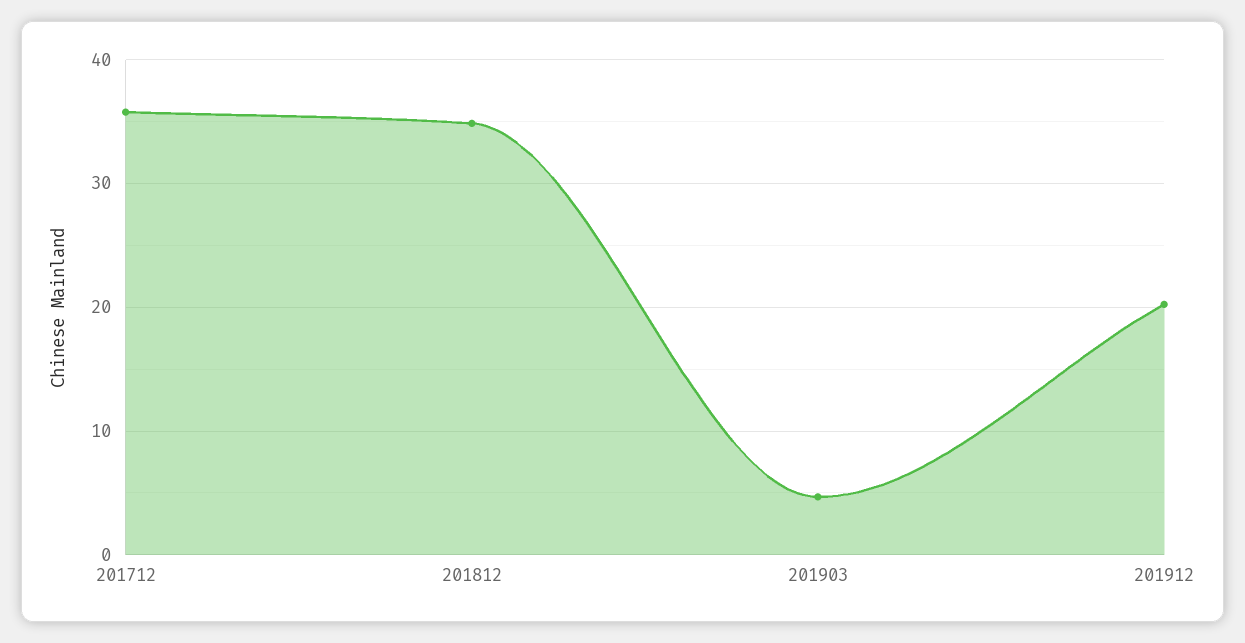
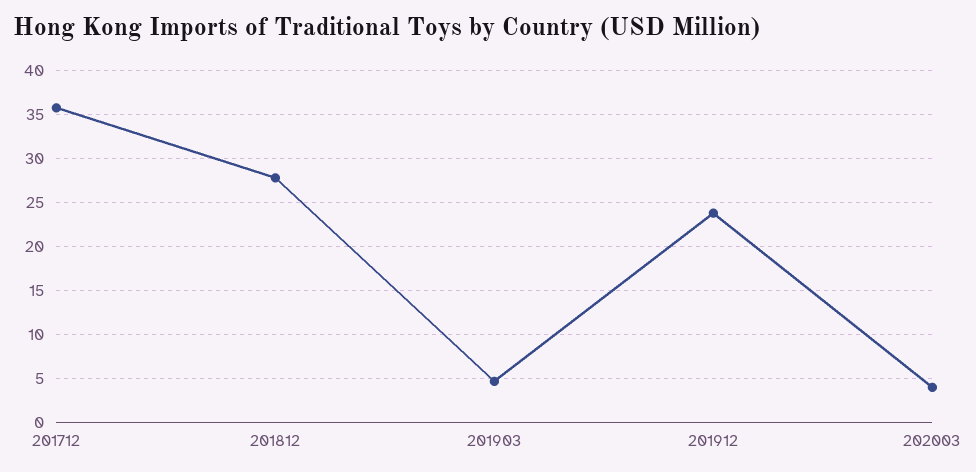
201812: 35 -> 28
201912: 20 -> 24
202003: none -> 4

